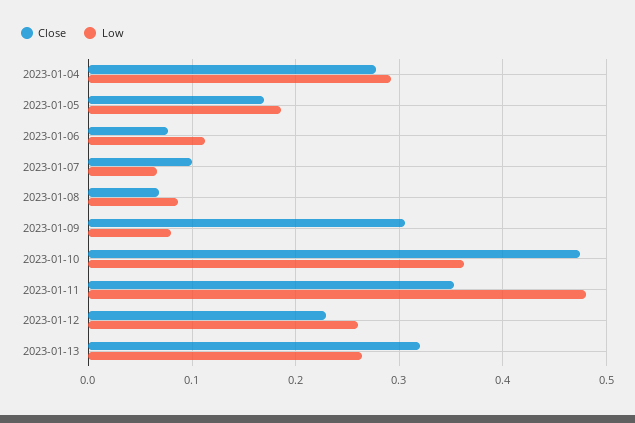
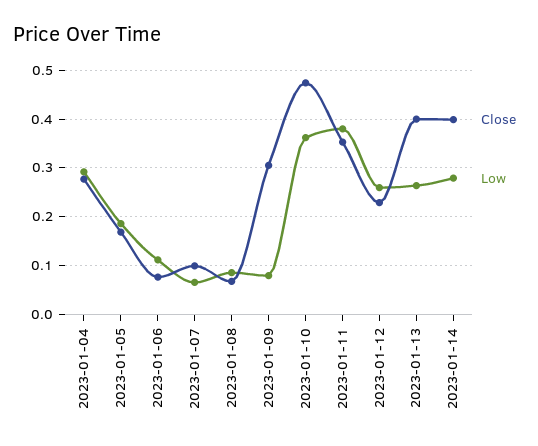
Low, 2023-01-11: 0.48 -> 0.38
Close, 2023-01-13: 0.32 -> 0.4
Close, 2023-01-14: none -> 0.4
Low, 2023-01-14: none -> 0.28

